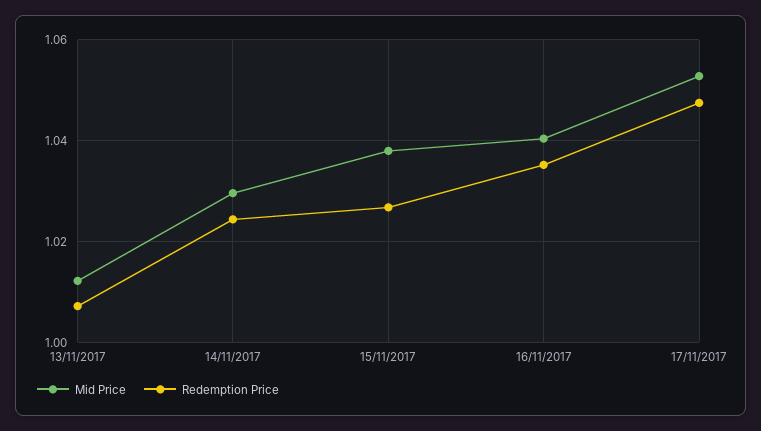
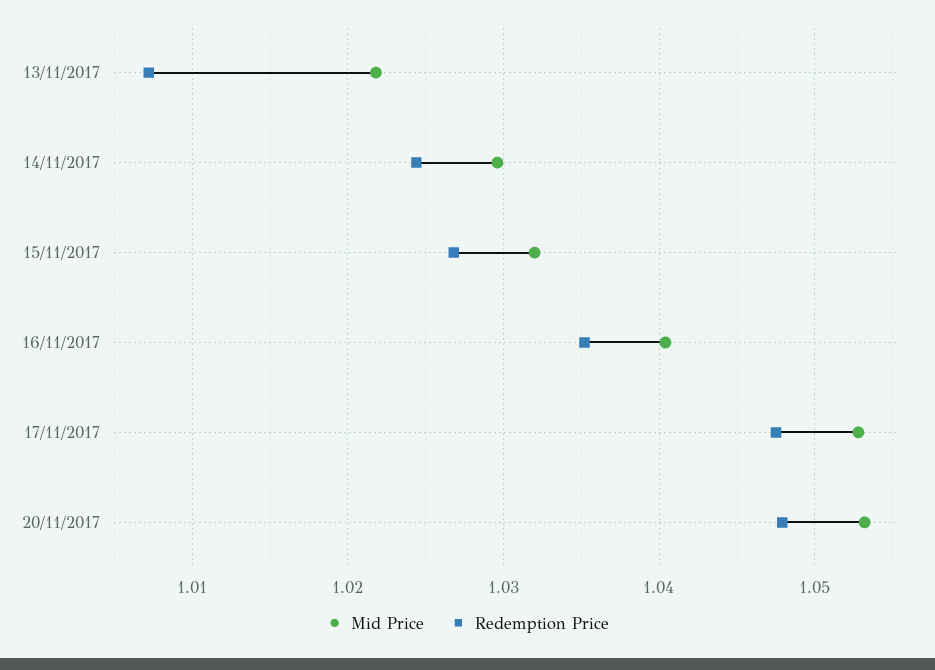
Mid Price, 13/11/2017: 1.012 -> 1.022
Mid Price, 15/11/2017: 1.038 -> 1.032
Mid Price, 20/11/2017: none -> 1.053
Redemption Price, 20/11/2017: none -> 1.048

